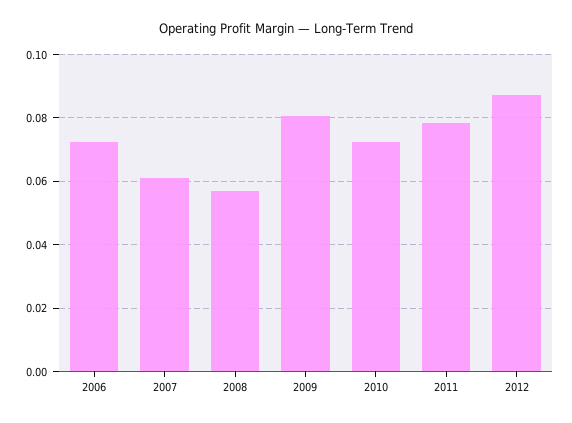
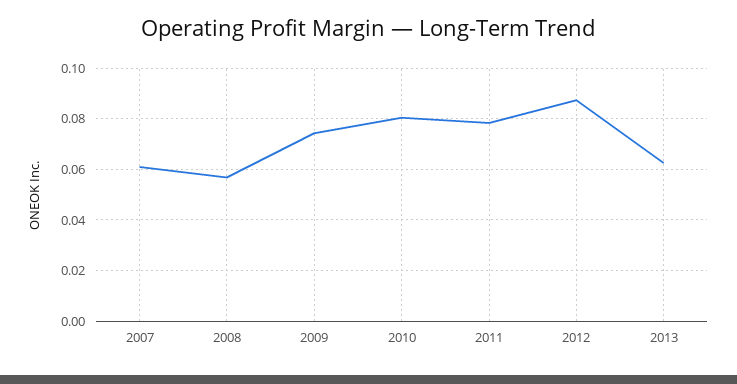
2006: 0.072 -> none
2009: 0.08 -> 0.075
2010: 0.072 -> 0.08
2013: none -> 0.0625

